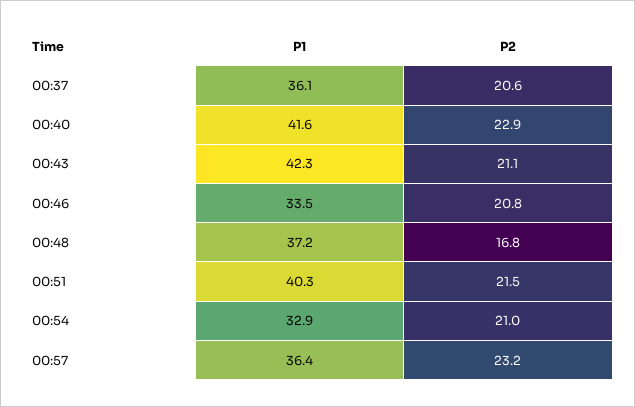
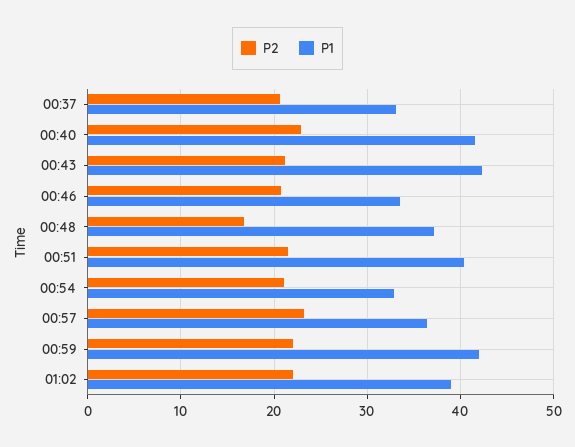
P1, 00:37: 36.1 -> 33
P2, 00:59: none -> 22
P1, 00:59: none -> 42
P2, 01:02: none -> 22
P1, 01:02: none -> 39

